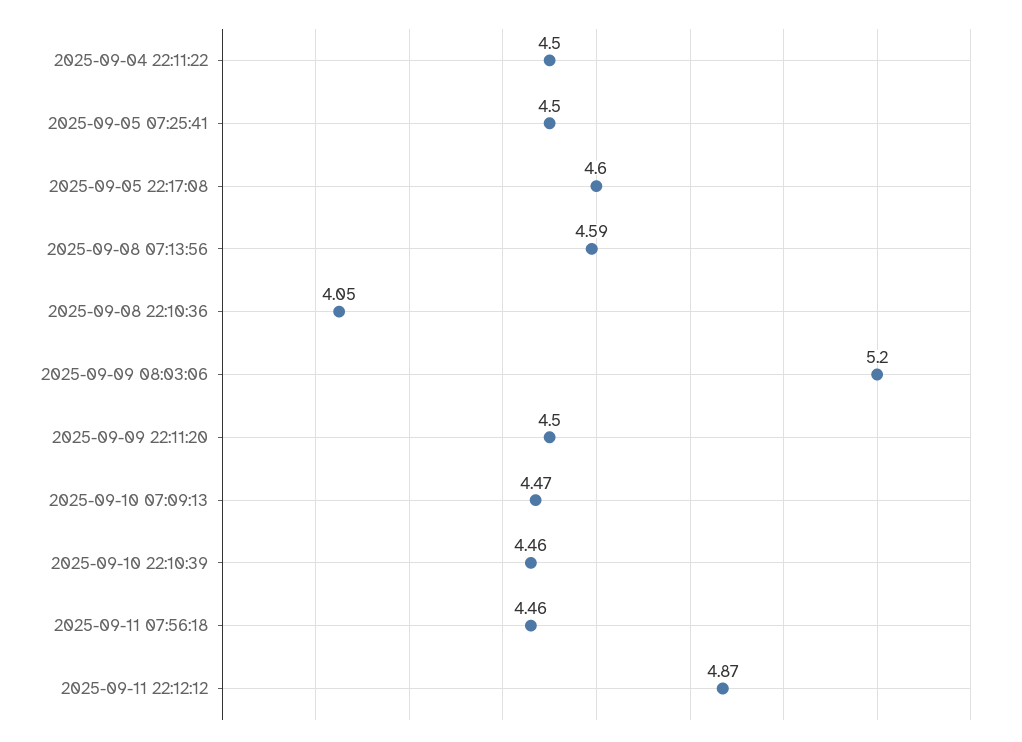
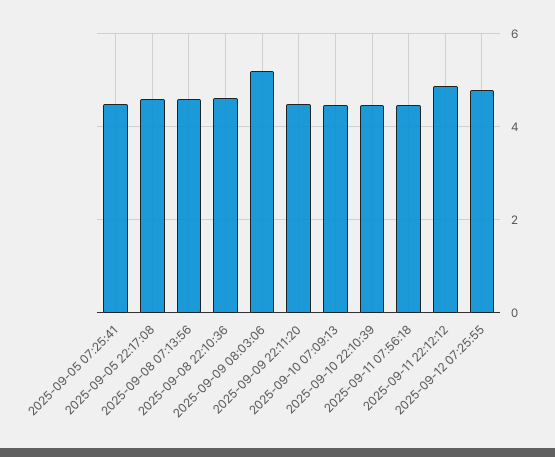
2025-09-04 22:11:22: 4.5 -> none
2025-09-08 22:10:36: 4.05 -> 4.6
2025-09-12 07:25:55: none -> 4.8

